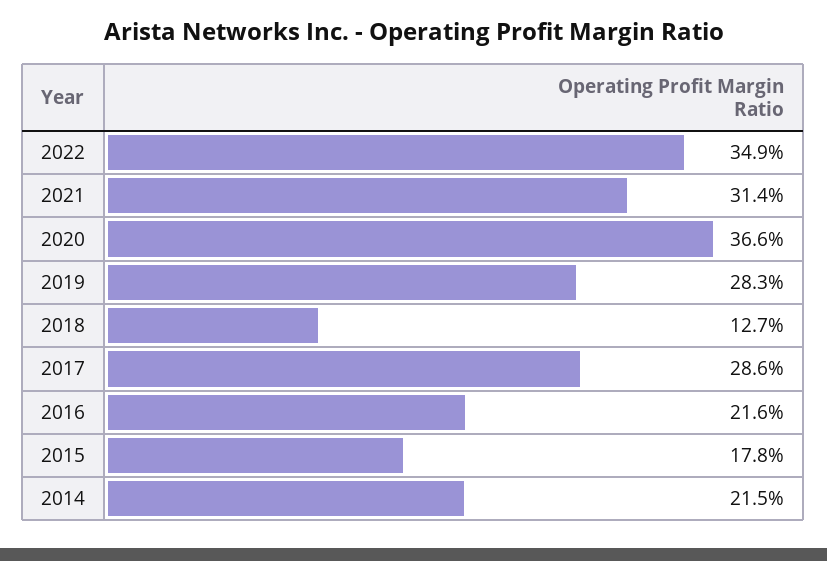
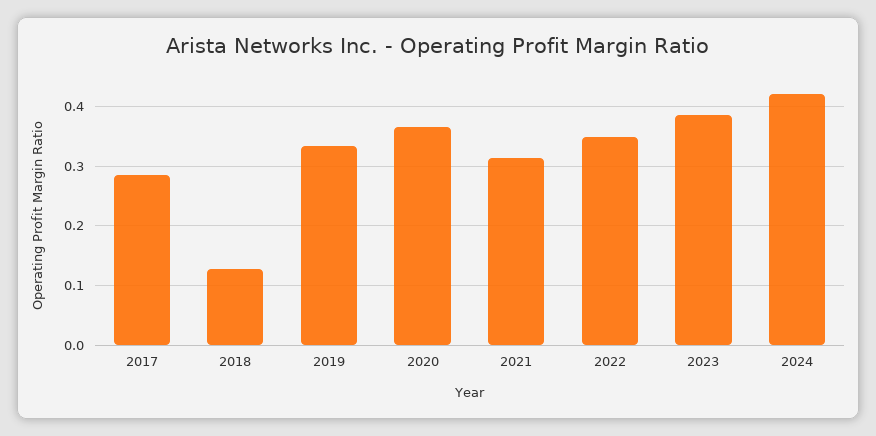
2019: 0.283 -> 0.34
2016: 0.216 -> none
2015: 0.178 -> none
2014: 0.215 -> none
2023: none -> 0.38
2024: none -> 0.42

